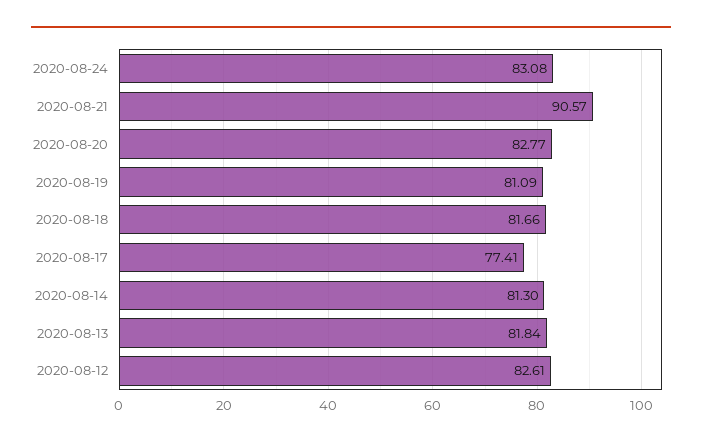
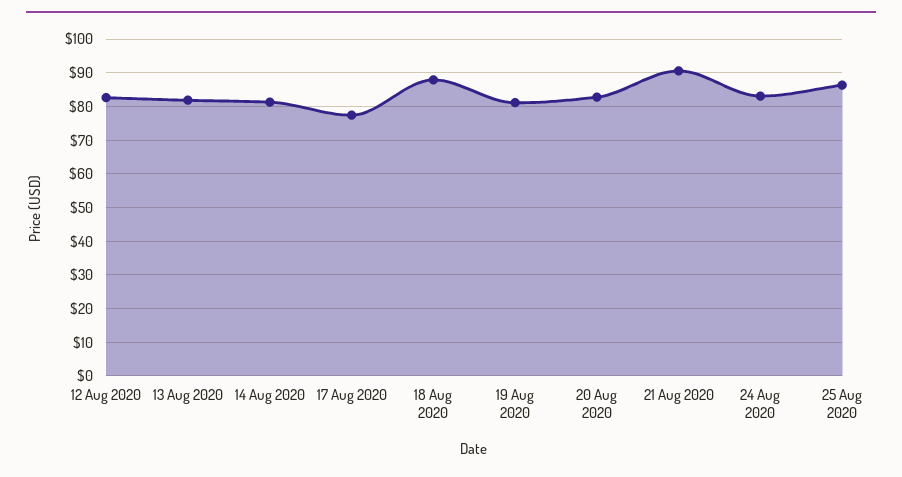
2020-08-18: 81.66 -> 88
25 Aug 2020: none -> 86

